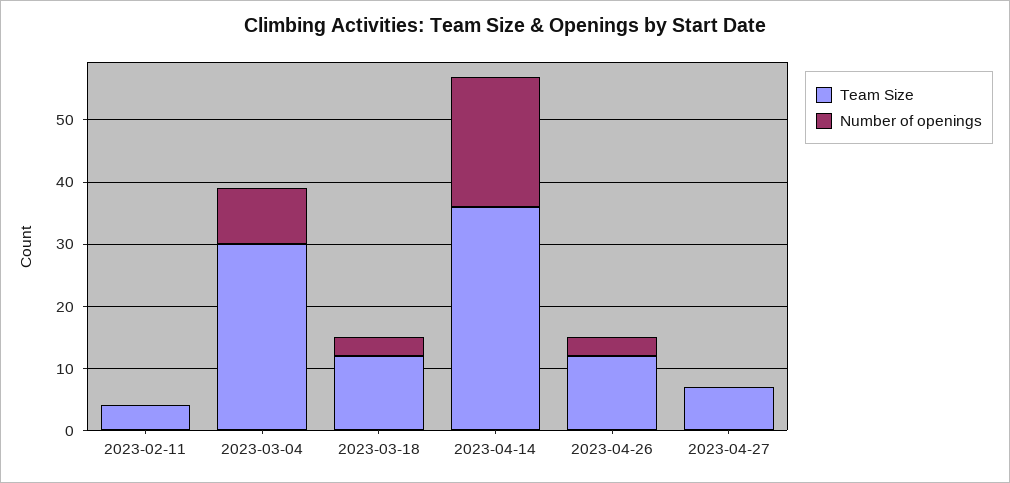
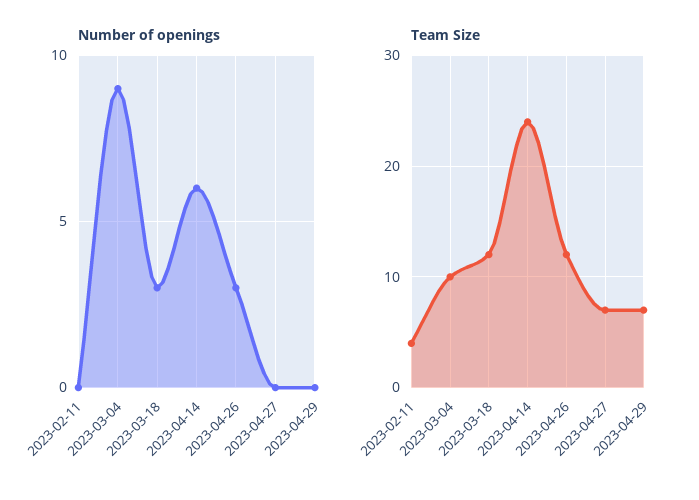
Team Size, 2023-03-04: 30 -> 10
Team Size, 2023-04-14: 35 -> 24
Number of openings, 2023-04-14: 20 -> 6
Number of openings, 2023-04-29: none -> 0
Team Size, 2023-04-29: none -> 7

